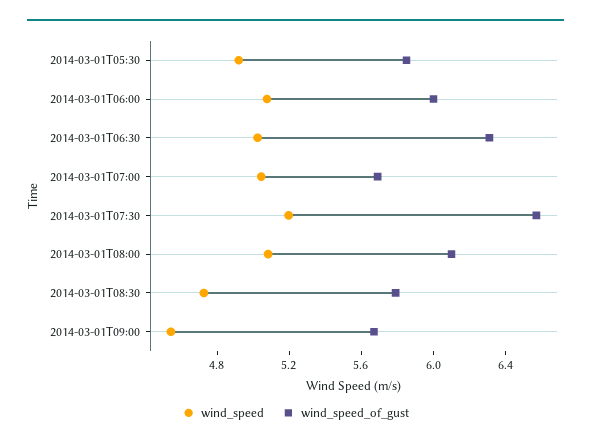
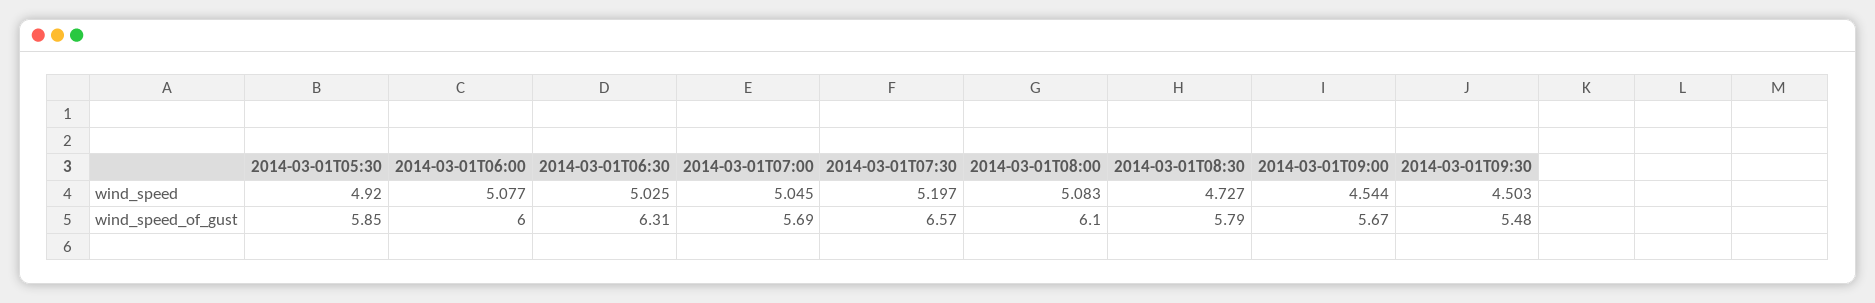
wind_speed, 2014-03-01T09:30: none -> 4.503
wind_speed_of_gust, 2014-03-01T09:30: none -> 5.48

